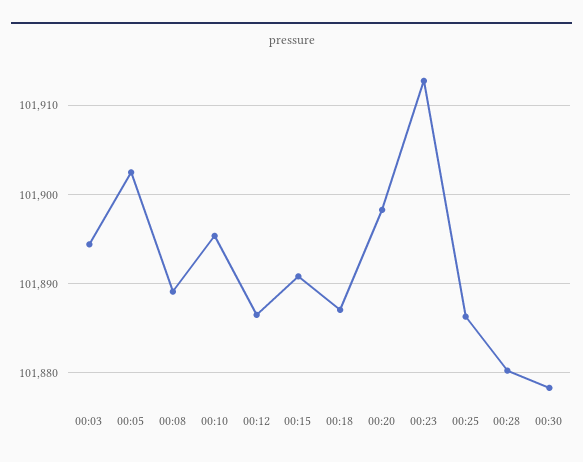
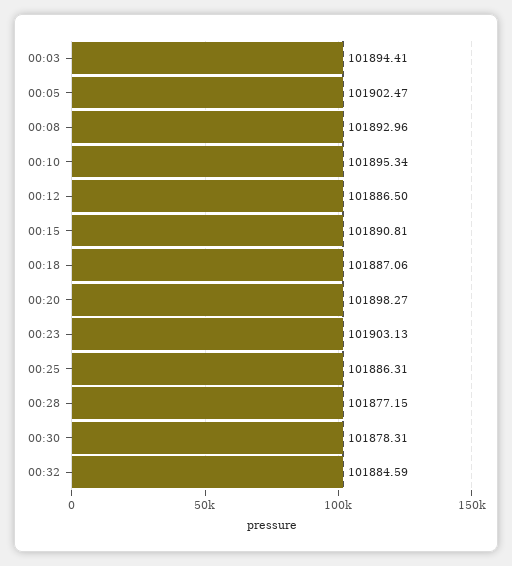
00:08: 101889 -> 101892.96
00:23: 101913 -> 101903.13
00:28: 101880 -> 101877.15
00:32: none -> 101884.59

